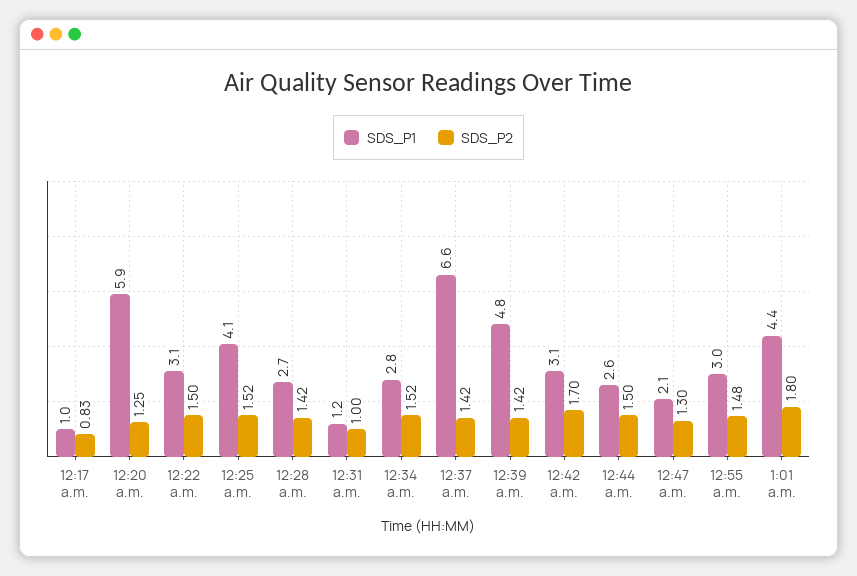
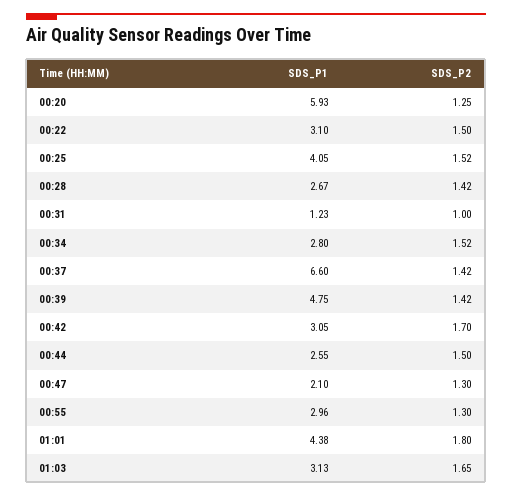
SDS_P1, 12:17 a.m.: 1 -> none
SDS_P2, 12:17 a.m.: 0.83 -> none
SDS_P2, 12:55 a.m.: 1.48 -> 1.3
SDS_P1, 01:03: none -> 3.13
SDS_P2, 01:03: none -> 1.65

